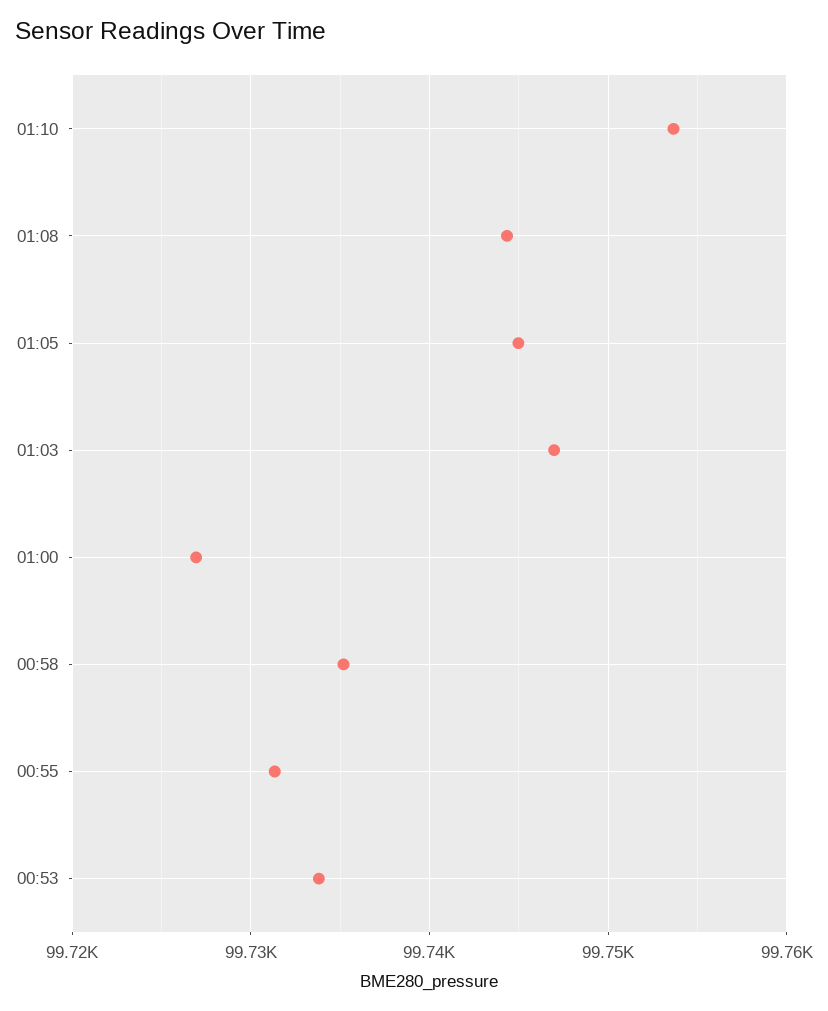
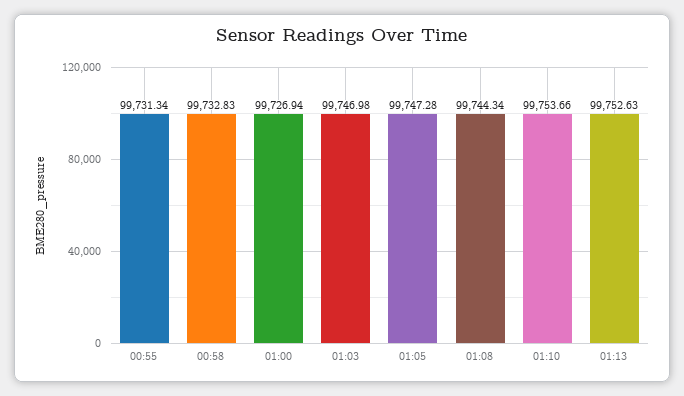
01:05: 99745 -> 99747.28
00:58: 99735 -> 99732.83
00:53: 99734 -> none
01:13: none -> 99752.63

